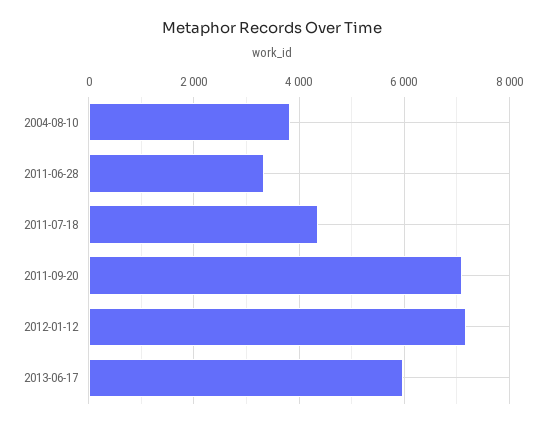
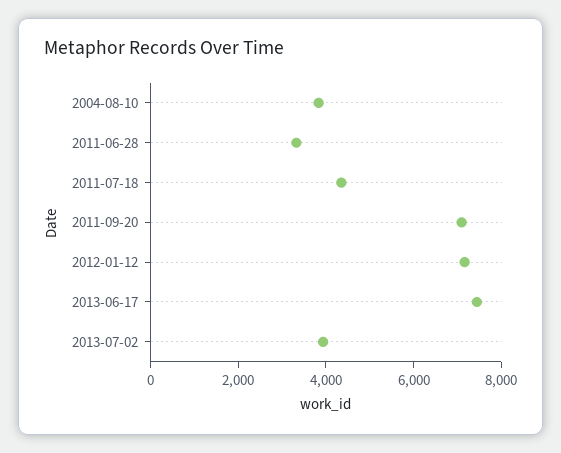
2013-06-17: 6000 -> 7500
2013-07-02: none -> 4000

